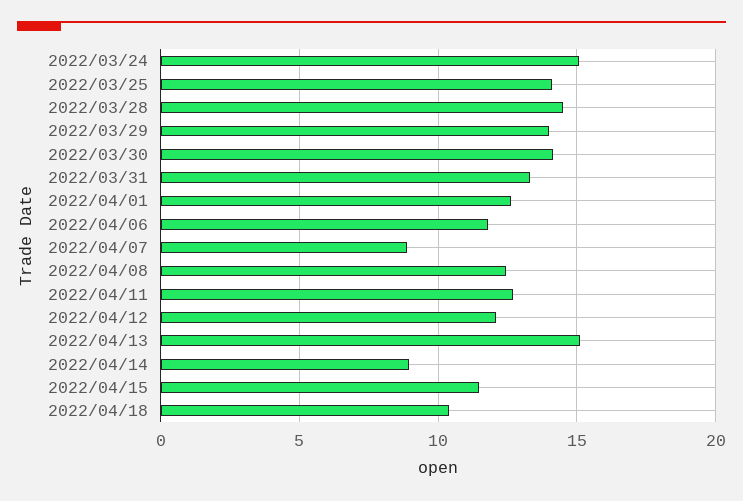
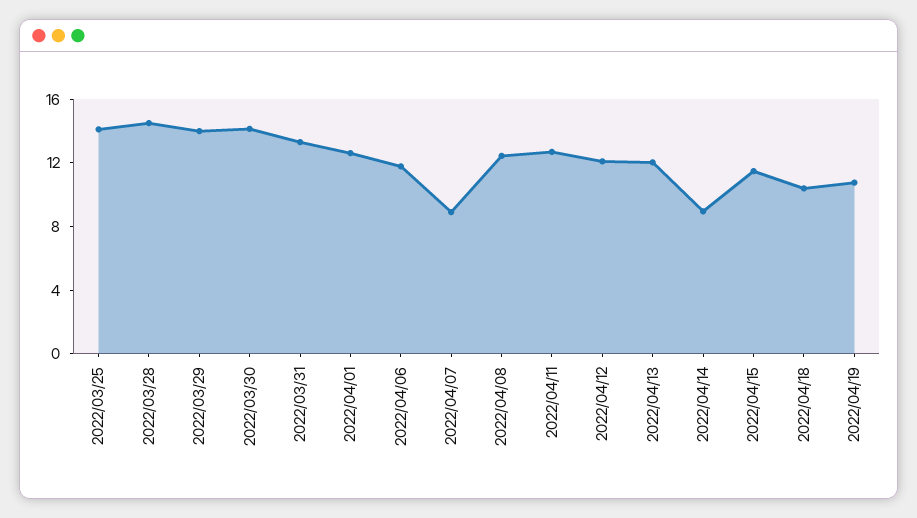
2022/03/24: 15 -> none
2022/04/13: 15 -> 12
2022/04/19: none -> 11

